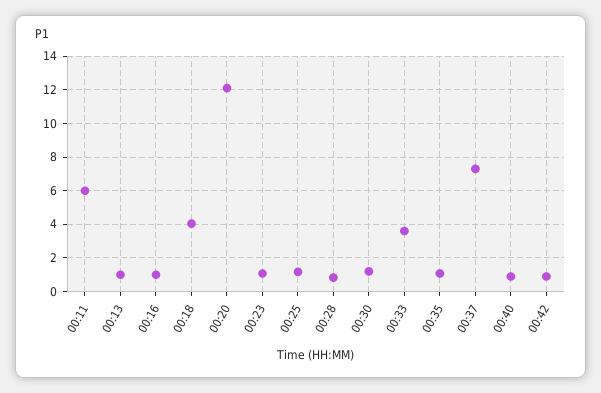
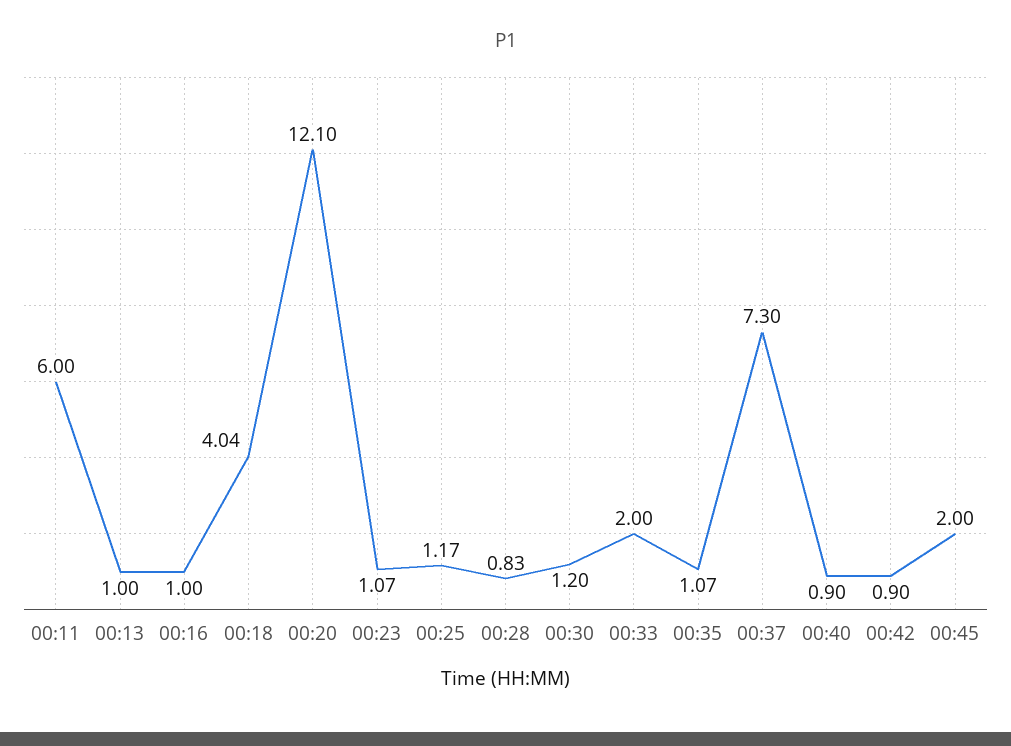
00:33: 3.5 -> 2
00:45: none -> 2

